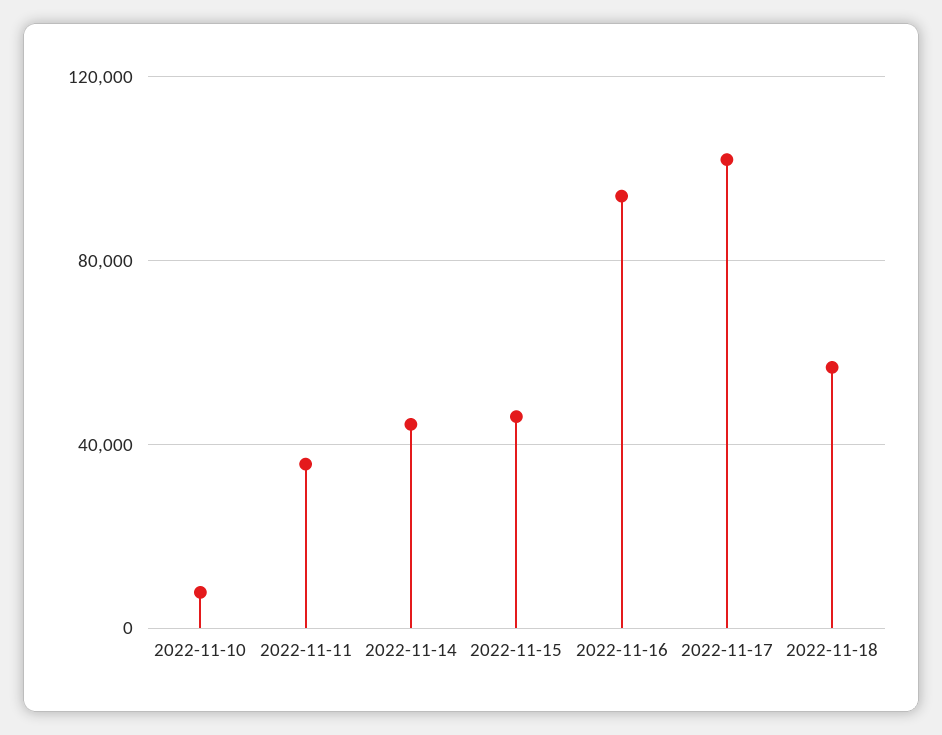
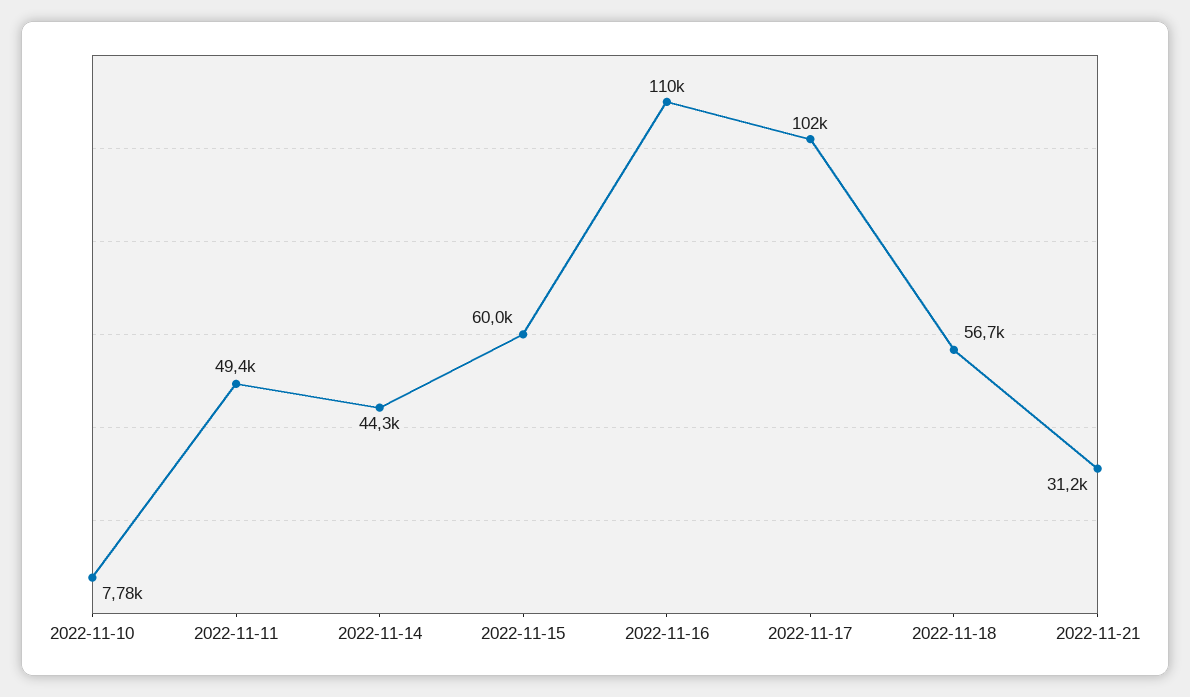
2022-11-11: 35000 -> 49400
2022-11-15: 45000 -> 60000
2022-11-16: 95000 -> 110000
2022-11-21: none -> 31200

